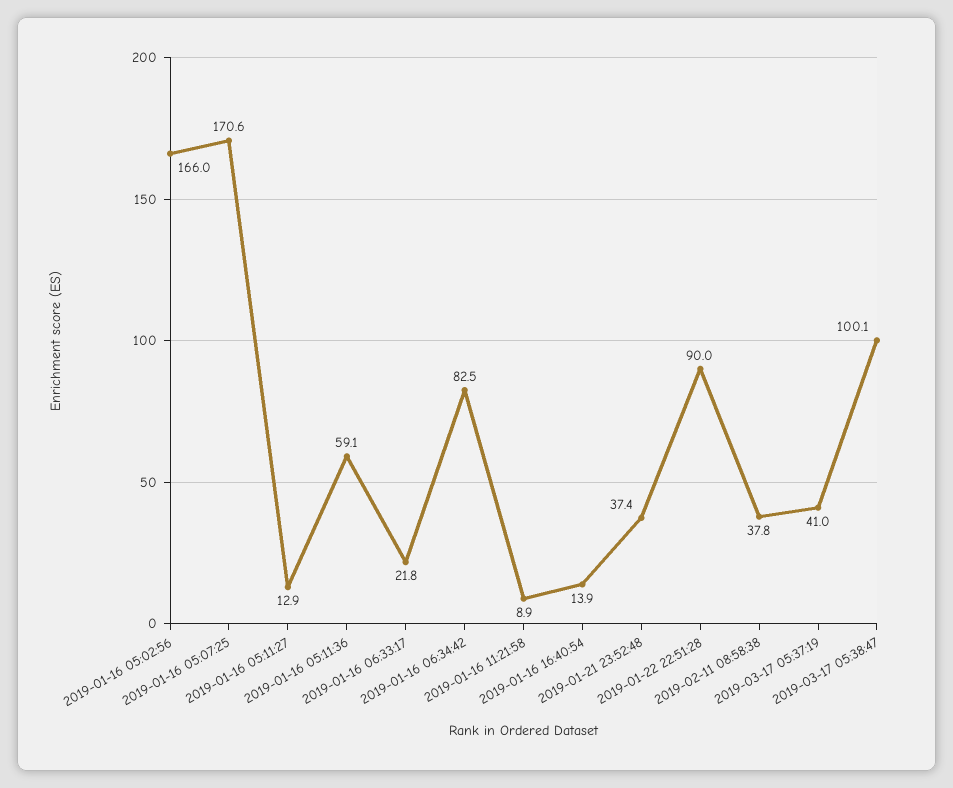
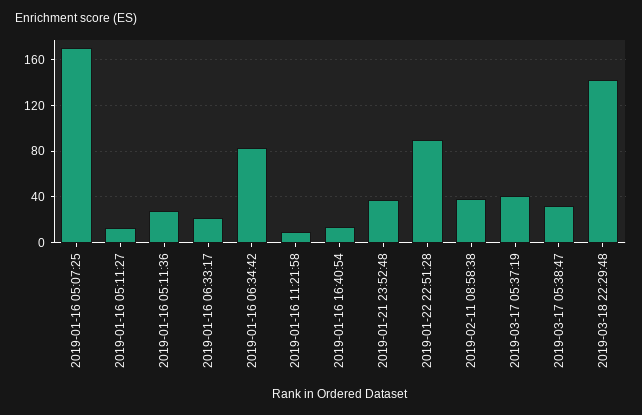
2019-01-16 05:02:56: 166 -> none
2019-01-16 05:11:36: 59.1 -> 30
2019-03-17 05:38:47: 100.1 -> 30
2019-03-18 22:29:48: none -> 140

